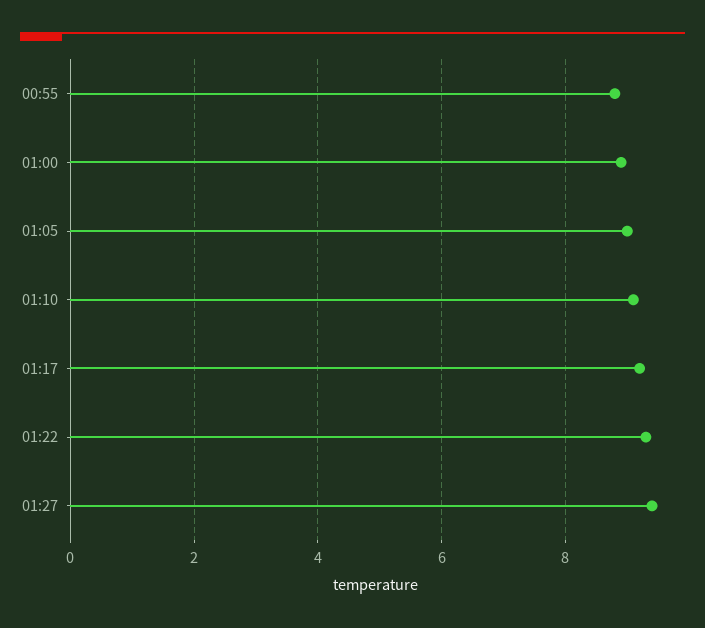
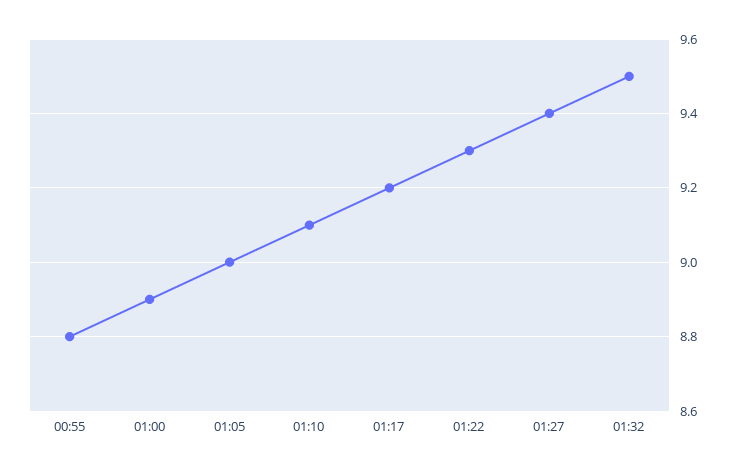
01:32: none -> 9.5

